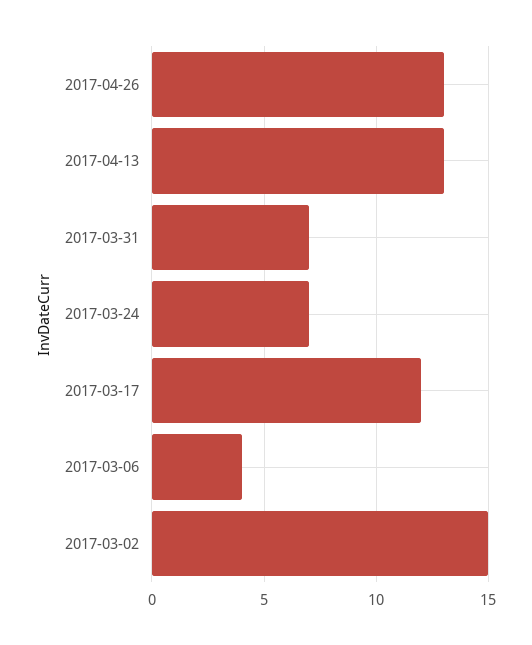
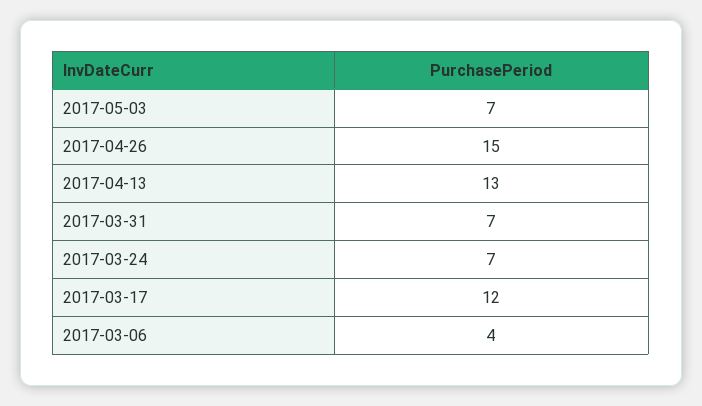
2017-04-26: 13 -> 15
2017-03-02: 15 -> none
2017-05-03: none -> 7

